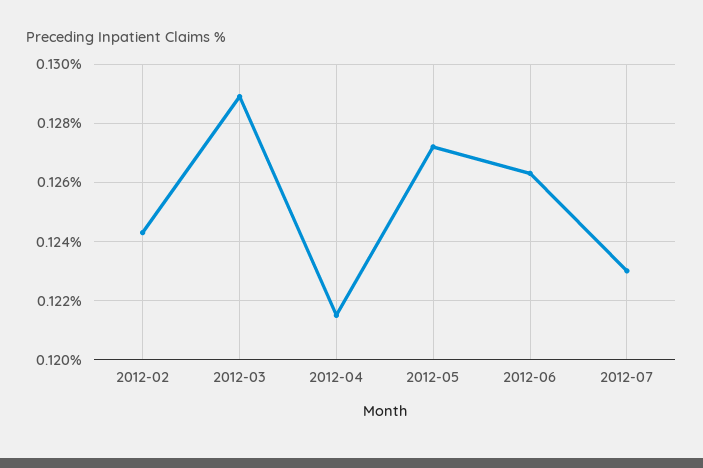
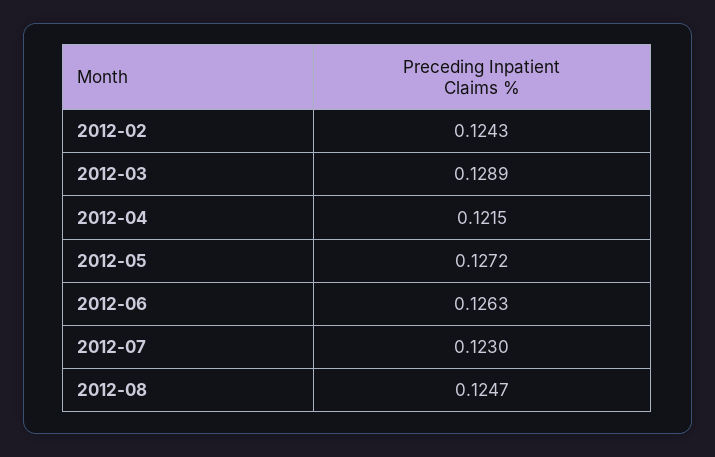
2012-08: none -> 0.1247

